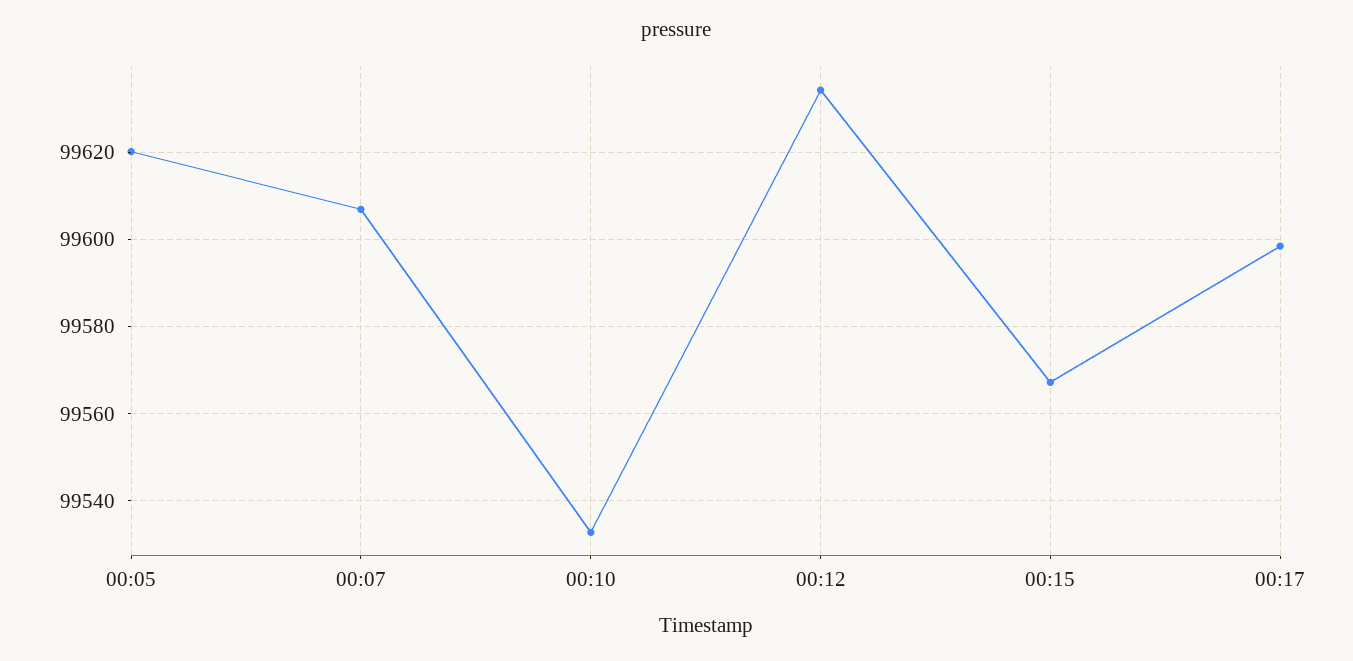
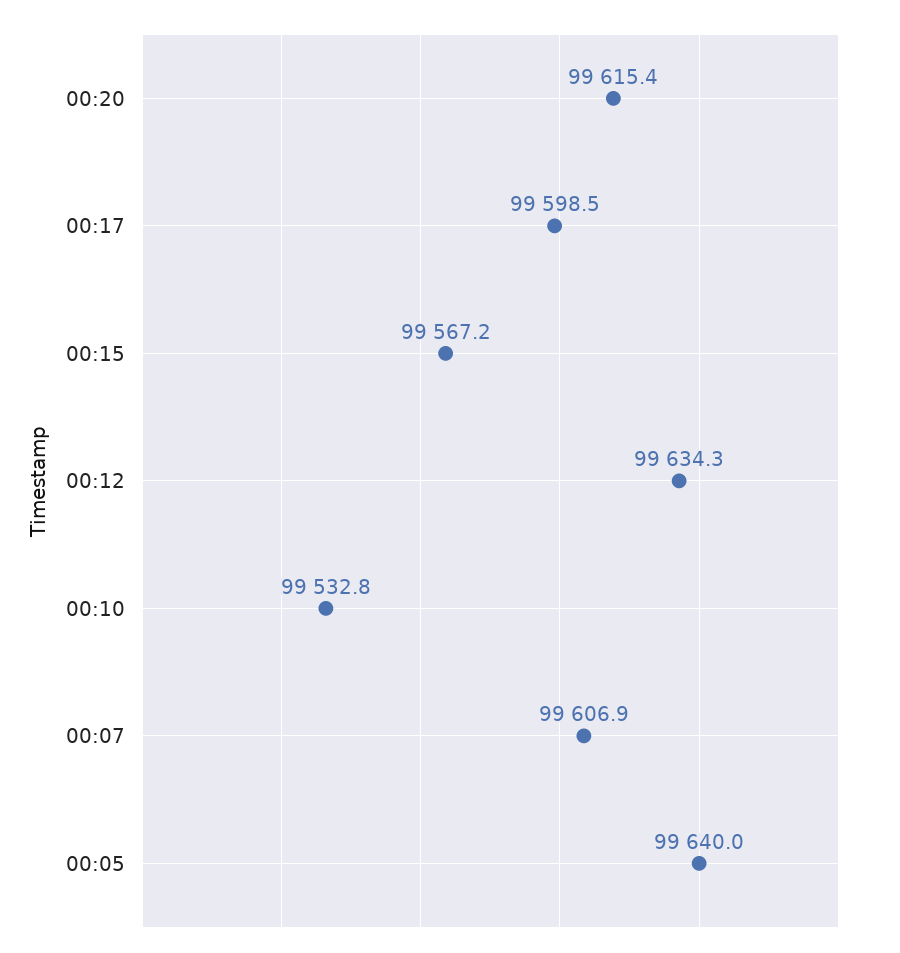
00:05: 99620 -> 99640
00:20: none -> 99615.4

